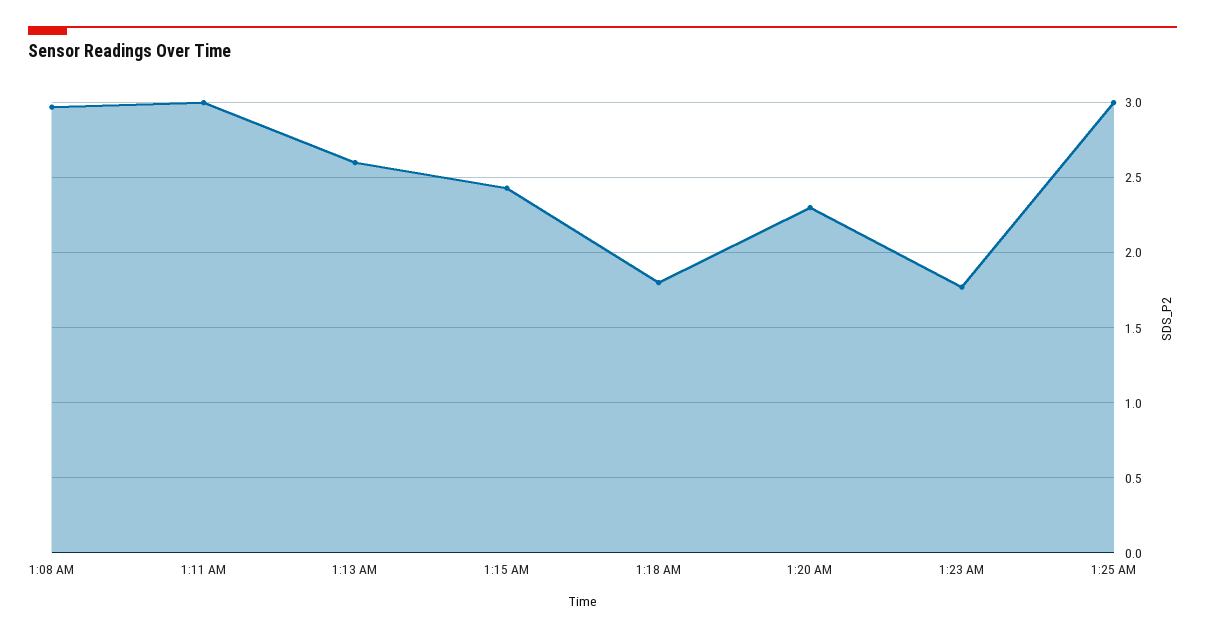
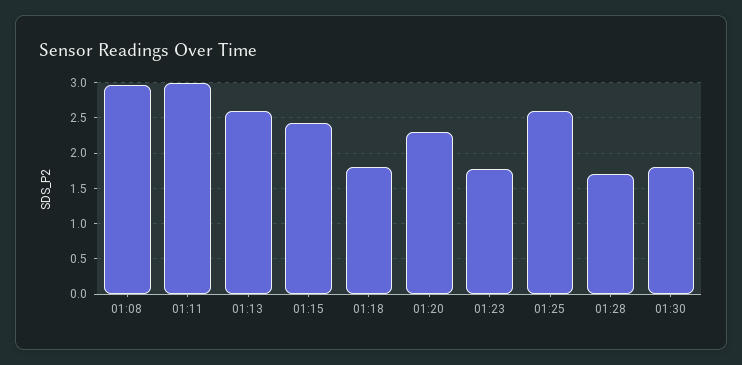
1:25 AM: 3 -> 2.6
01:28: none -> 1.7
01:30: none -> 1.8

